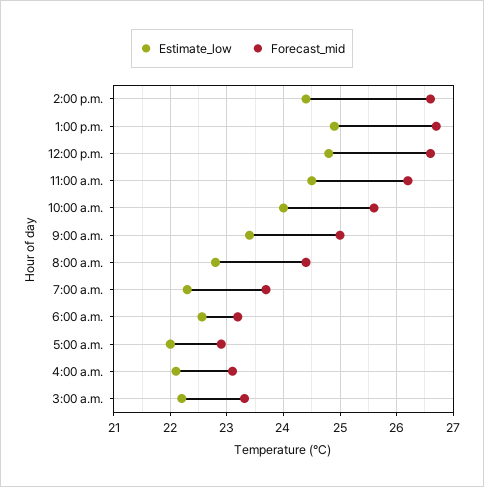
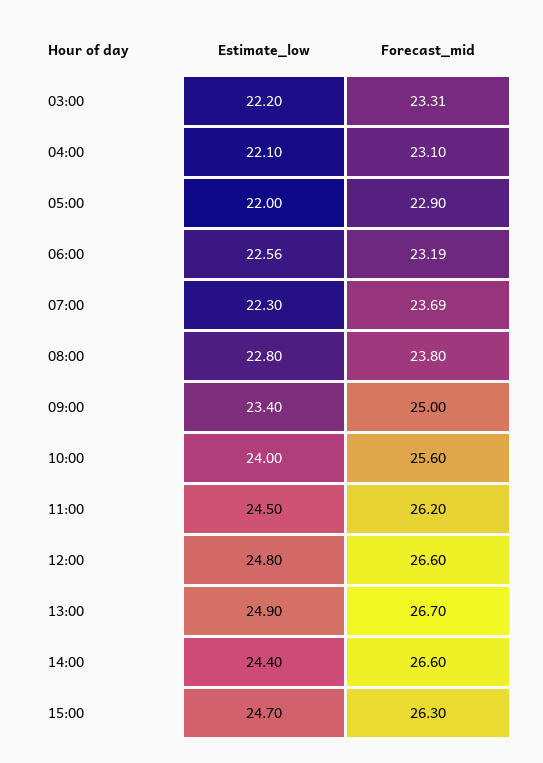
Forecast_mid, 8:00 a.m.: 24.4 -> 23.8
Estimate_low, 15:00: none -> 24.7
Forecast_mid, 15:00: none -> 26.3

